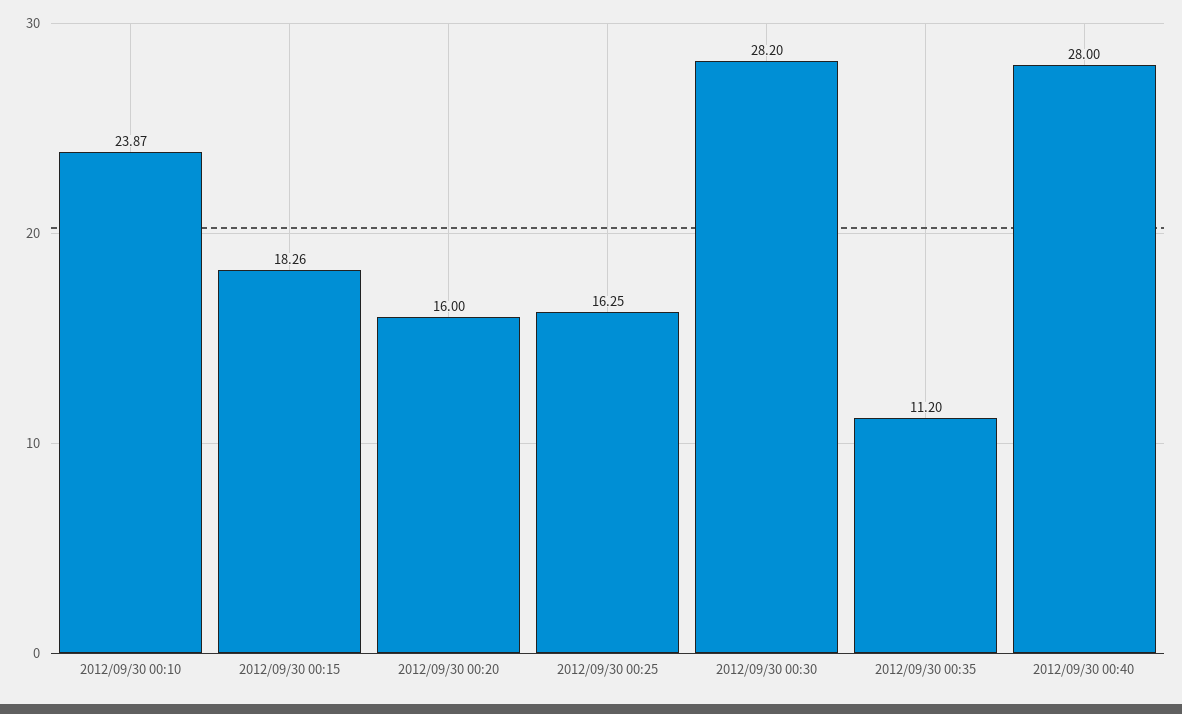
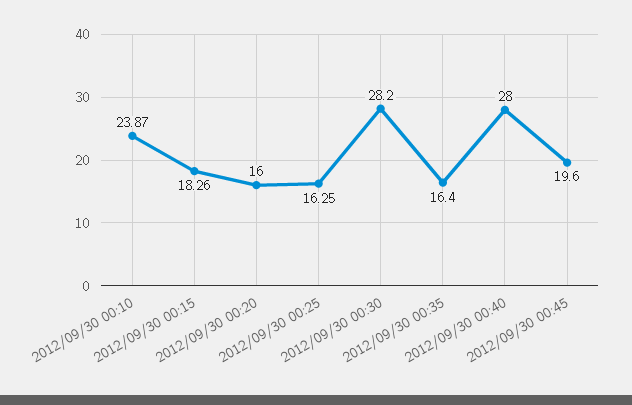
2012/09/30 00:35: 11.2 -> 16.4
2012/09/30 00:45: none -> 19.6

